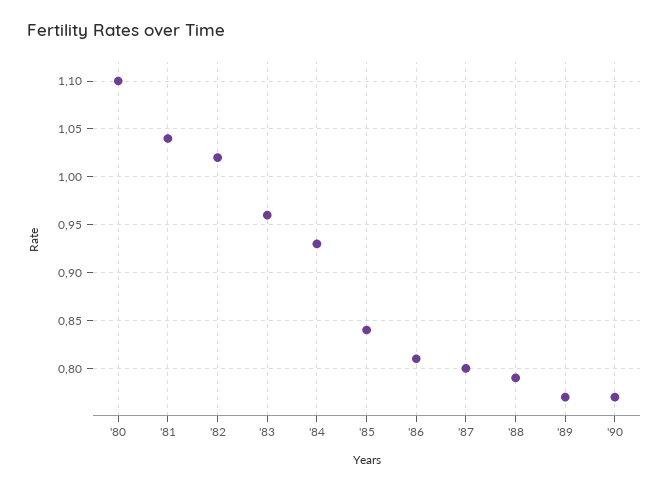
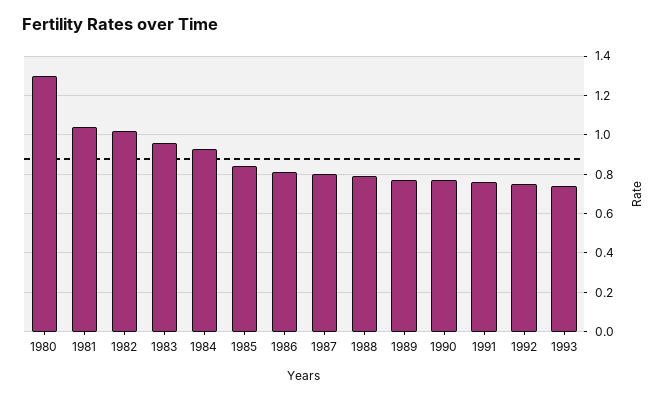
'80: 1.1 -> 1.3
1991: none -> 0.75
1992: none -> 0.75
1993: none -> 0.75

